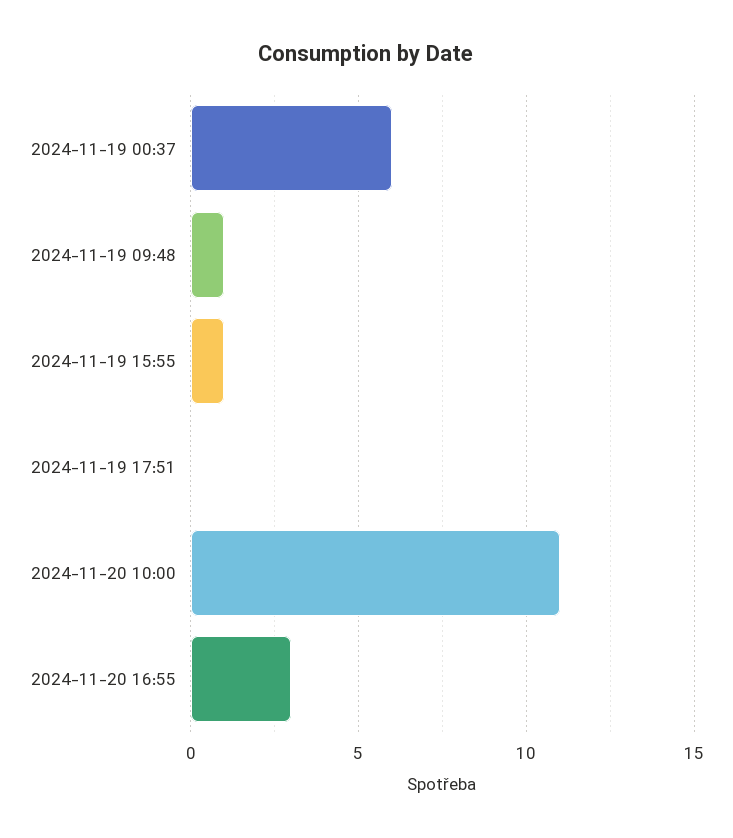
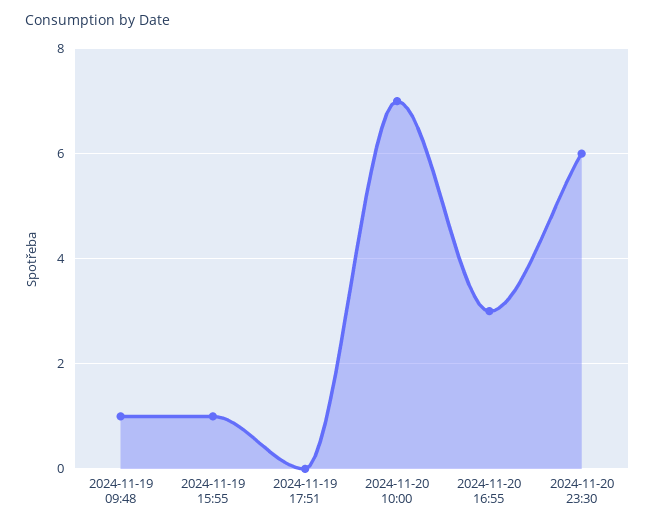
2024-11-19 00:37: 6 -> none
2024-11-20 10:00: 11 -> 7
2024-11-20 23:30: none -> 6

